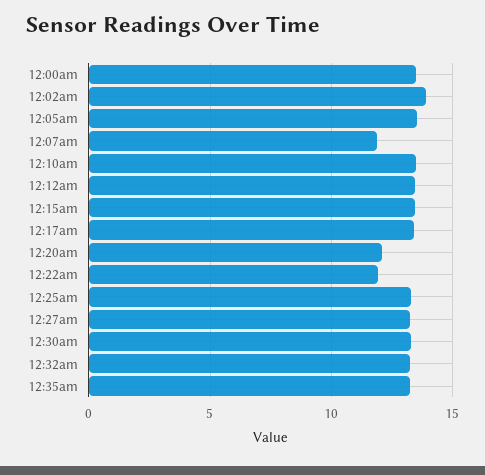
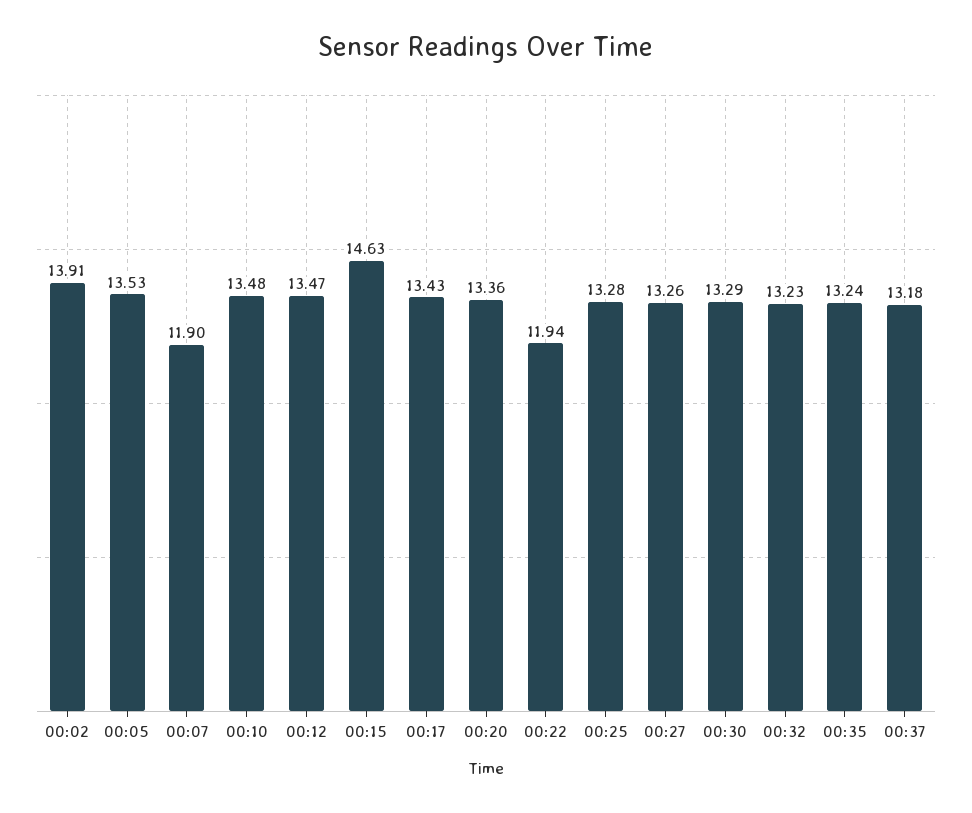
12:00am: 13.5 -> none
12:15am: 13.5 -> 14.63
12:20am: 12 -> 13.36
00:37: none -> 13.18

